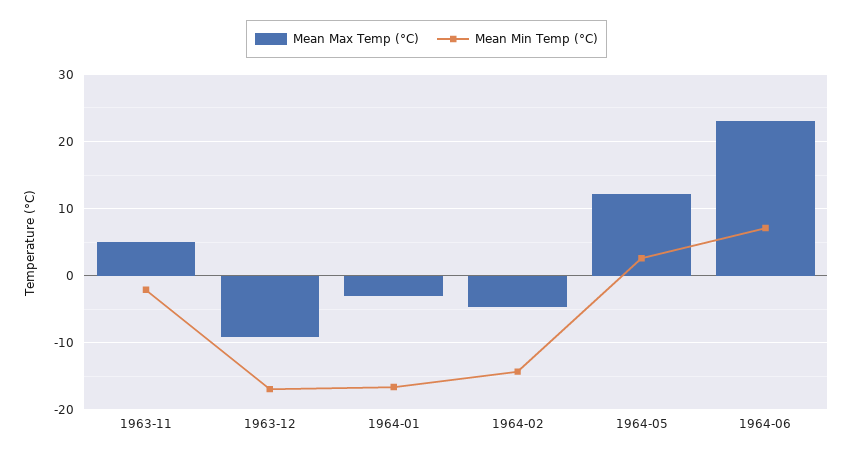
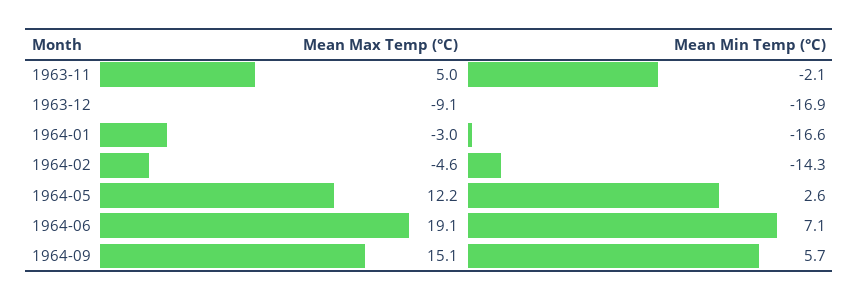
Mean Max Temp (°C), 1964-06: 23 -> 19.1
Mean Max Temp (°C), 1964-09: none -> 15.1
Mean Min Temp (°C), 1964-09: none -> 5.7

